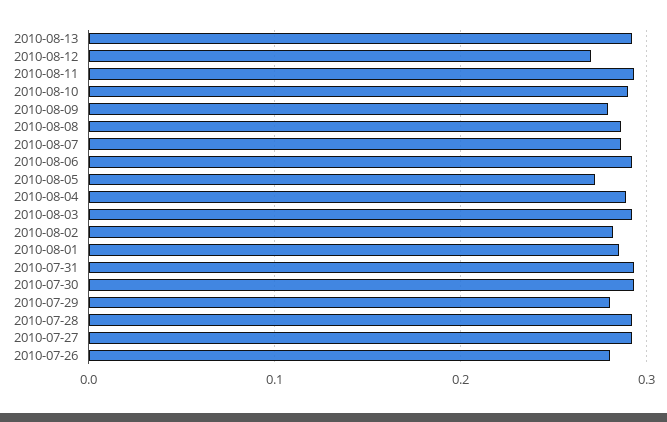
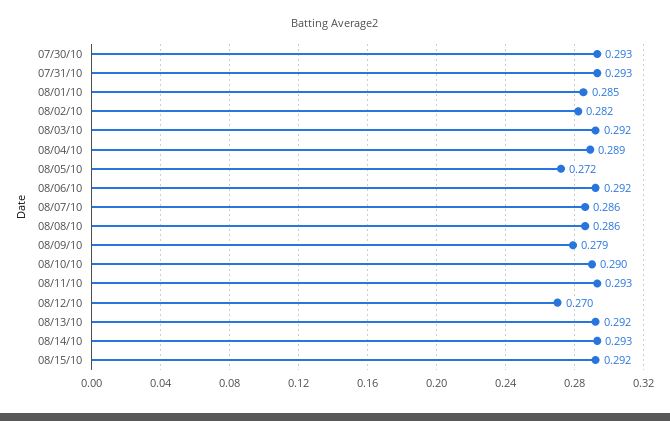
2010-07-29: 0.28 -> none
2010-07-28: 0.29 -> none
2010-07-27: 0.29 -> none
2010-07-26: 0.28 -> none
08/14/10: none -> 0.293
08/15/10: none -> 0.292

